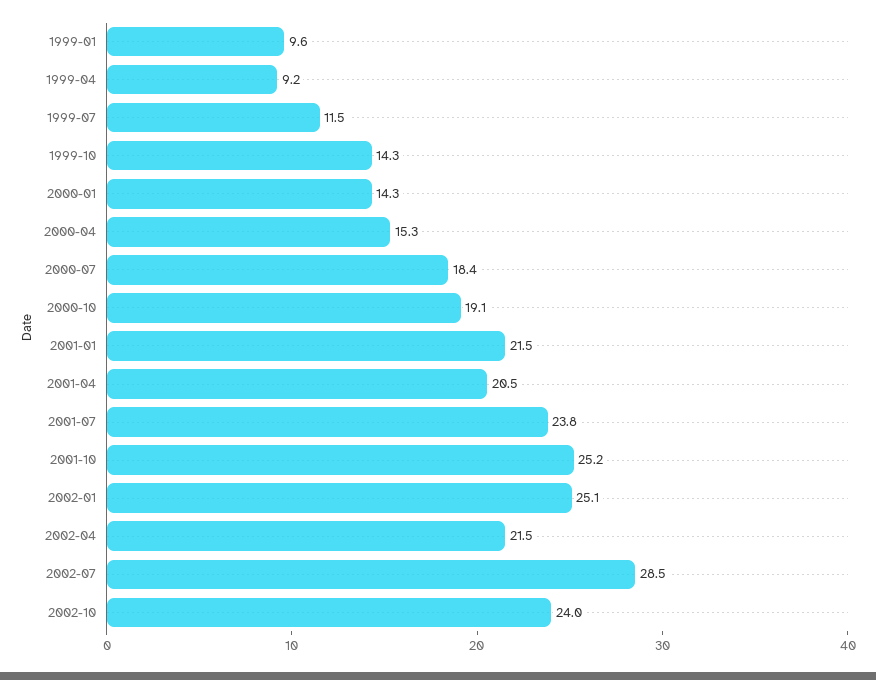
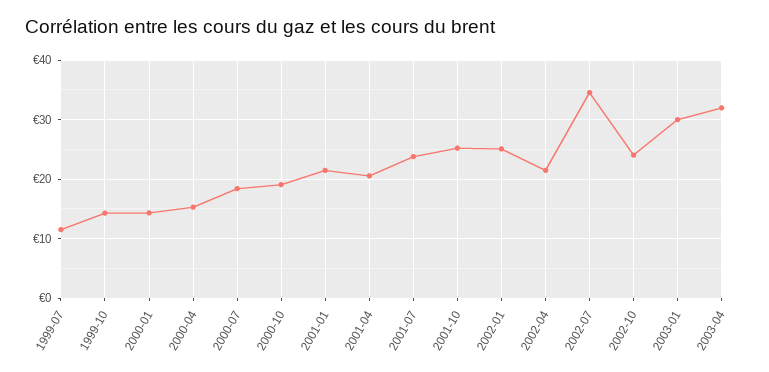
1999-01: 9.6 -> none
1999-04: 9.2 -> none
2002-07: 28.5 -> 34
2003-01: none -> 30
2003-04: none -> 32

